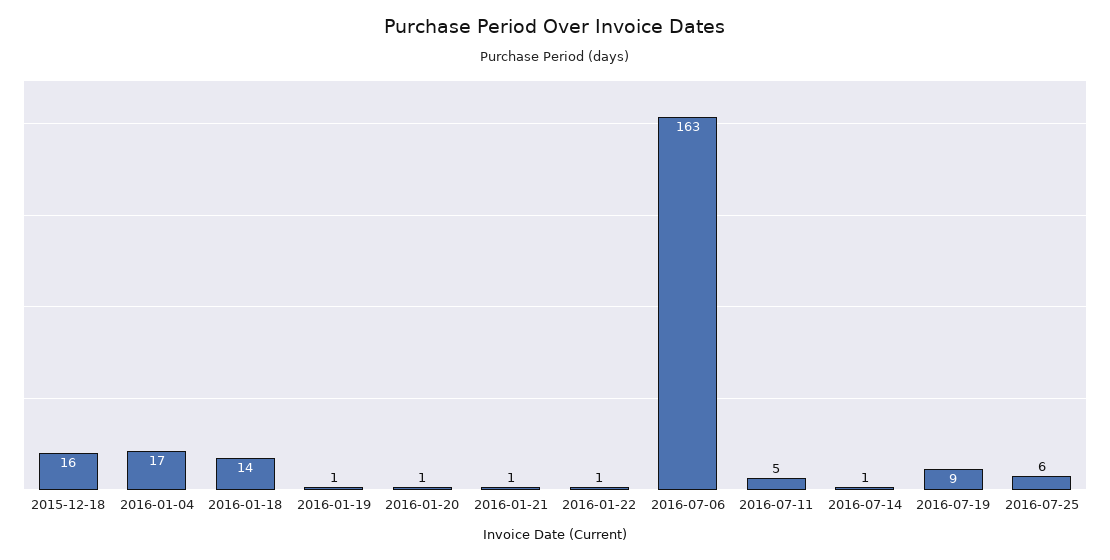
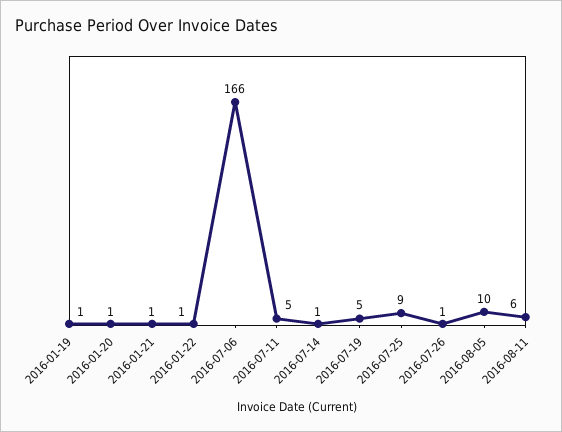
2015-12-18: 16 -> none
2016-01-04: 17 -> none
2016-01-18: 14 -> none
2016-07-06: 163 -> 166
2016-07-19: 9 -> 5
2016-07-25: 6 -> 9
2016-07-26: none -> 1
2016-08-05: none -> 10
2016-08-11: none -> 6

